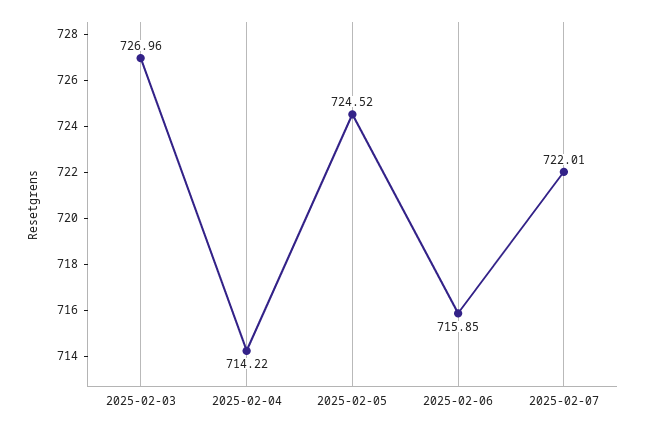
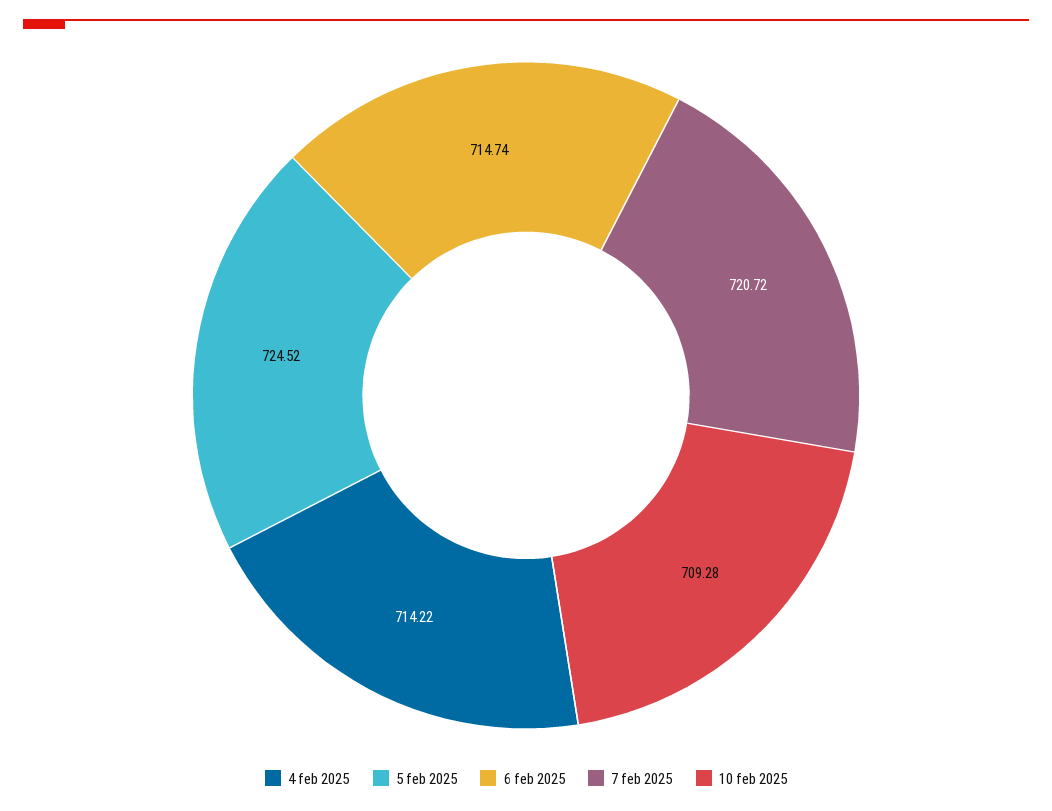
2025-02-03: 726.96 -> none
2025-02-06: 715.85 -> 714.74
2025-02-07: 722.01 -> 720.72
10 feb 2025: none -> 709.28

